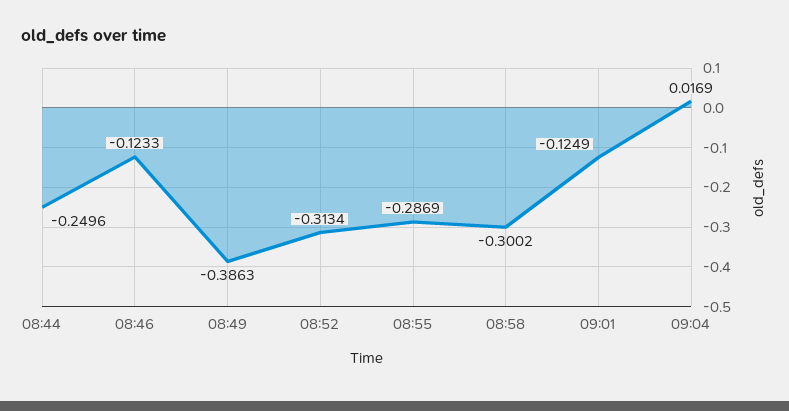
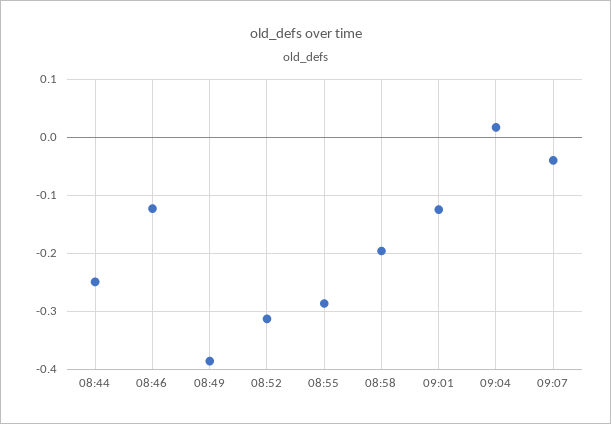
08:58: -0.3002 -> -0.2
09:07: none -> -0.04

